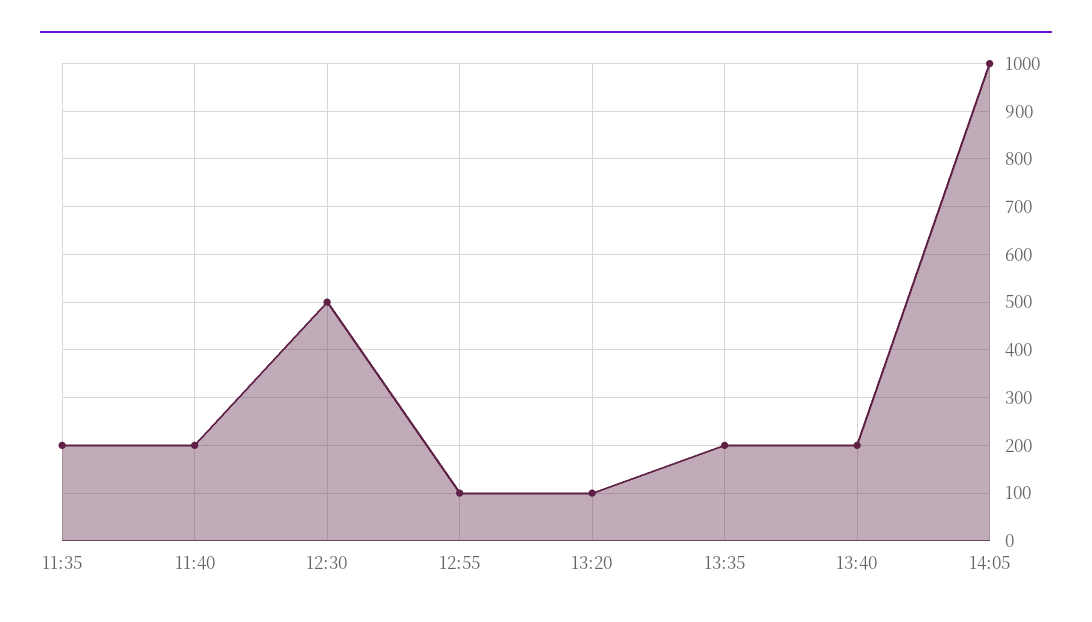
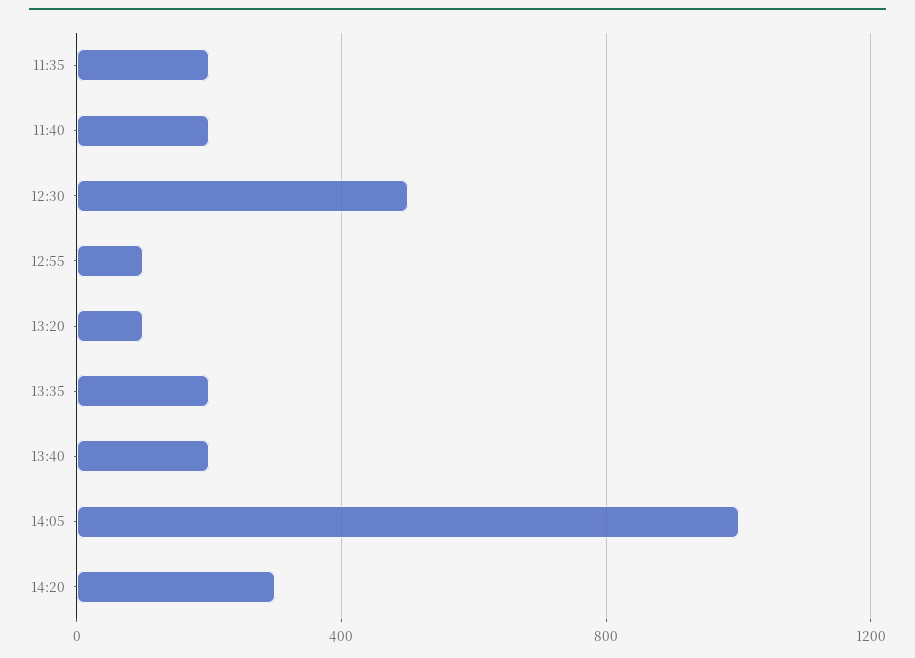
14:20: none -> 300

